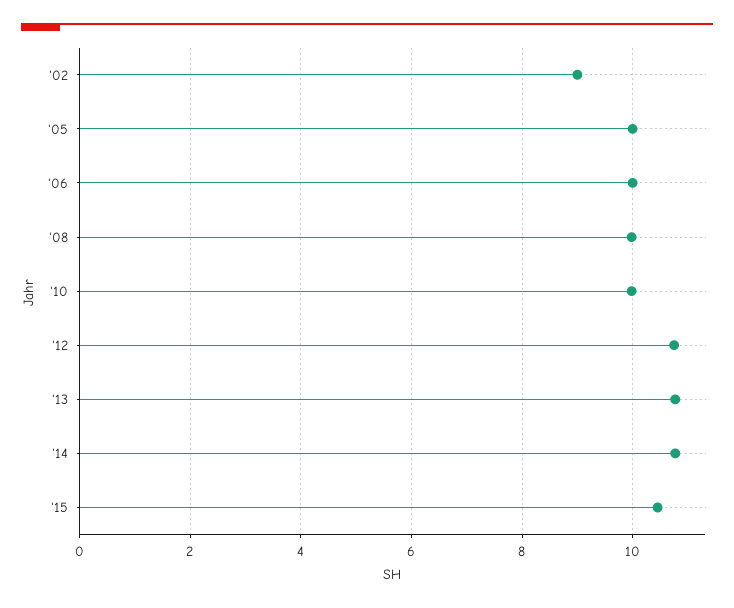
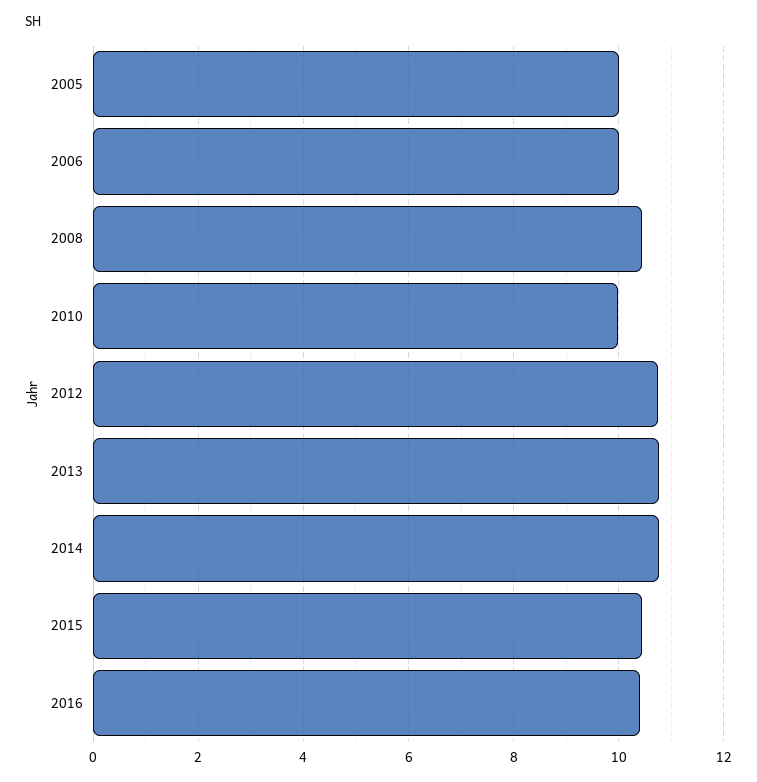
'02: 9 -> none
'08: 10 -> 10.4
2016: none -> 10.4

